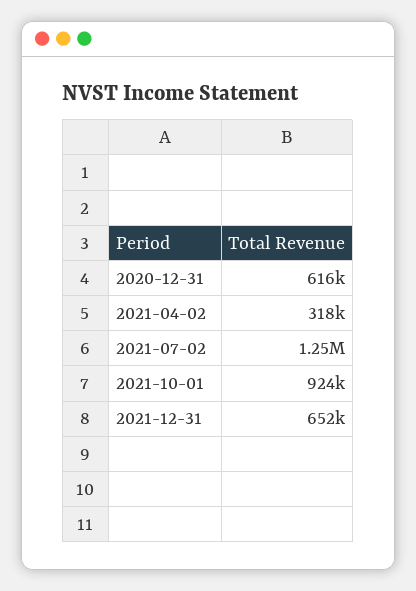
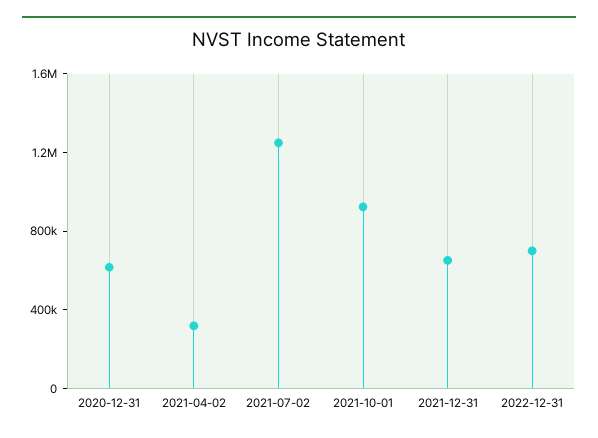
2022-12-31: none -> 700000

